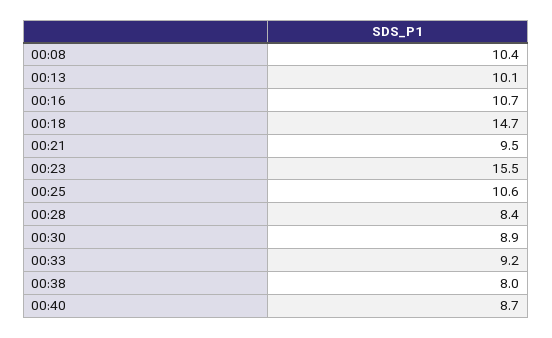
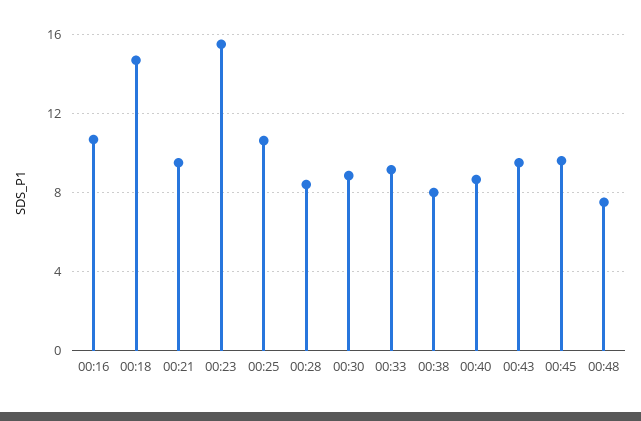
00:08: 10.4 -> none
00:13: 10.1 -> none
00:43: none -> 9.5
00:45: none -> 9.5
00:48: none -> 7.5

